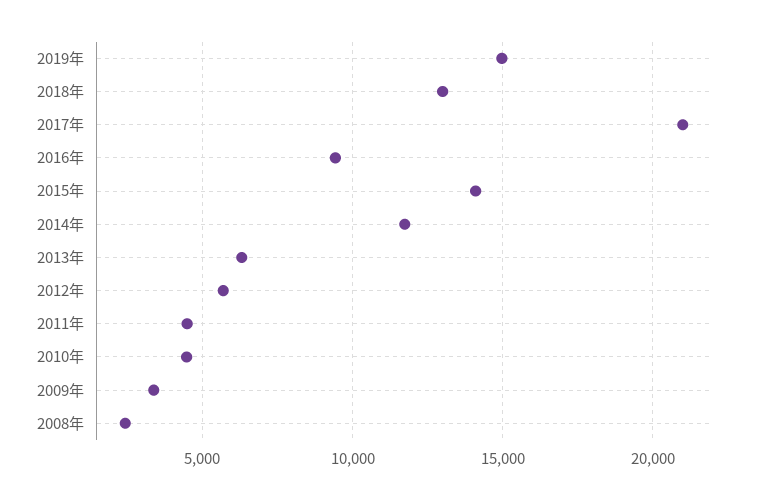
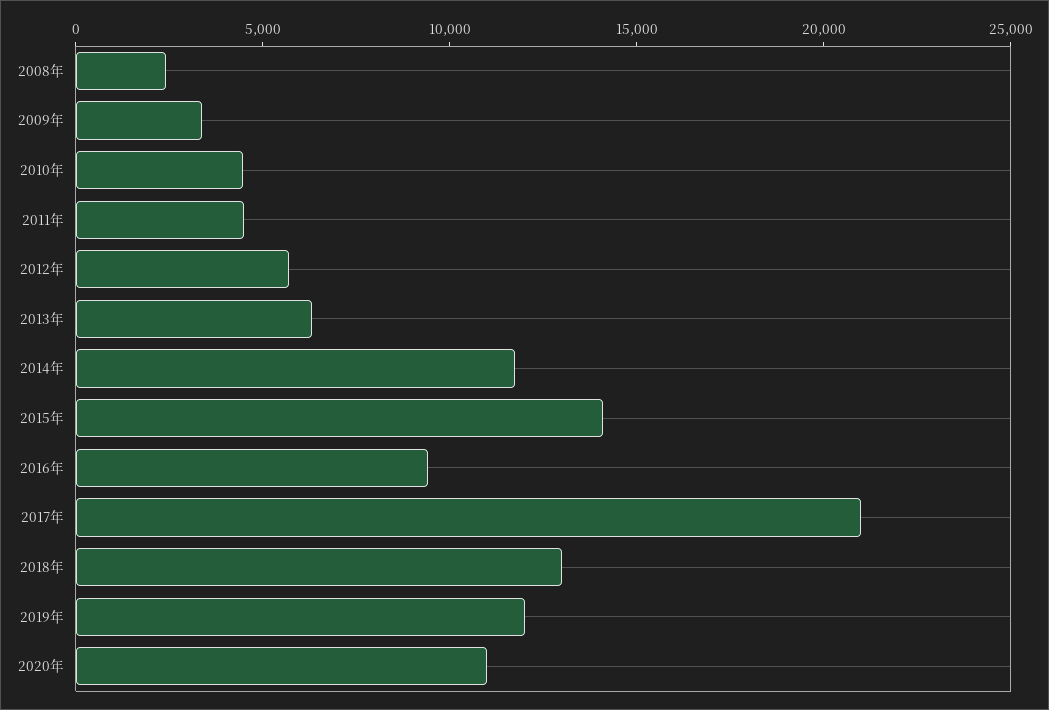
2019年: 15000 -> 12000
2020年: none -> 11000

